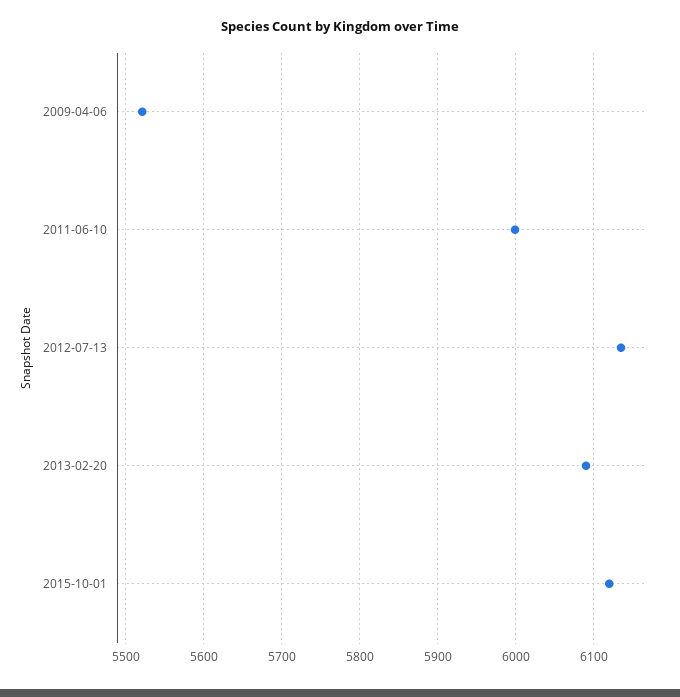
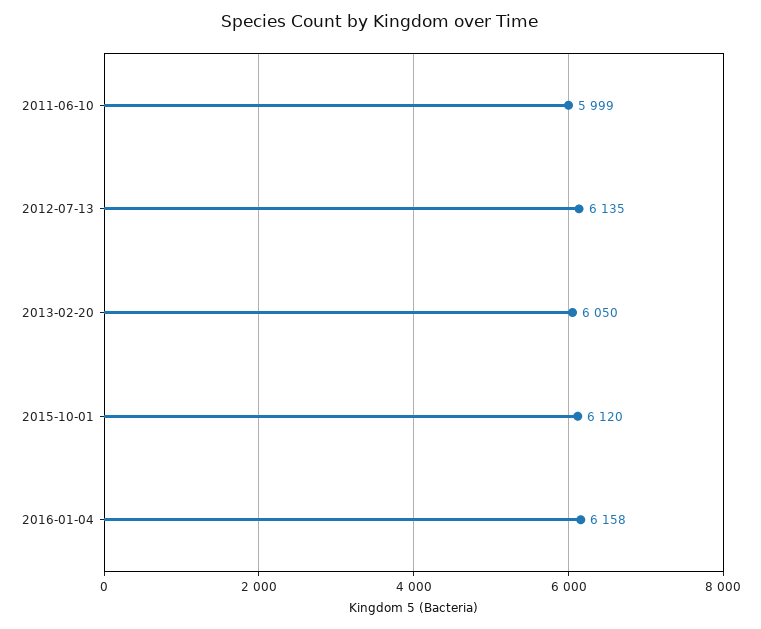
2009-04-06: 5520 -> none
2013-02-20: 6090 -> 6050
2016-01-04: none -> 6158

